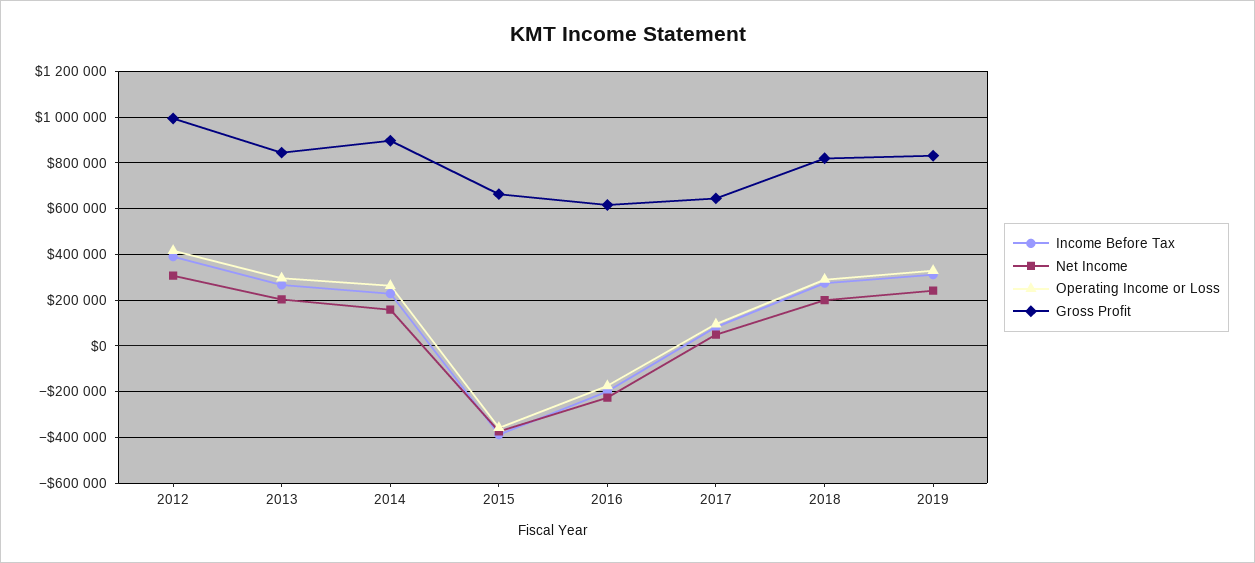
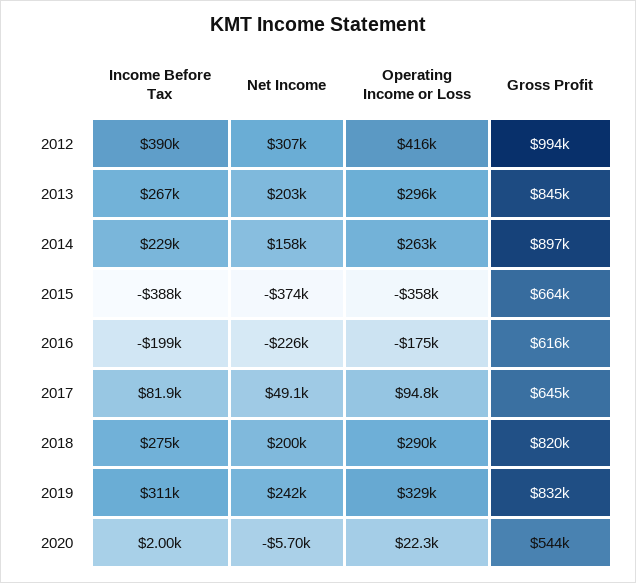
Income Before Tax, 2020: none -> 2000
Net Income, 2020: none -> -5700
Operating Income or Loss, 2020: none -> 22300
Gross Profit, 2020: none -> 544000

